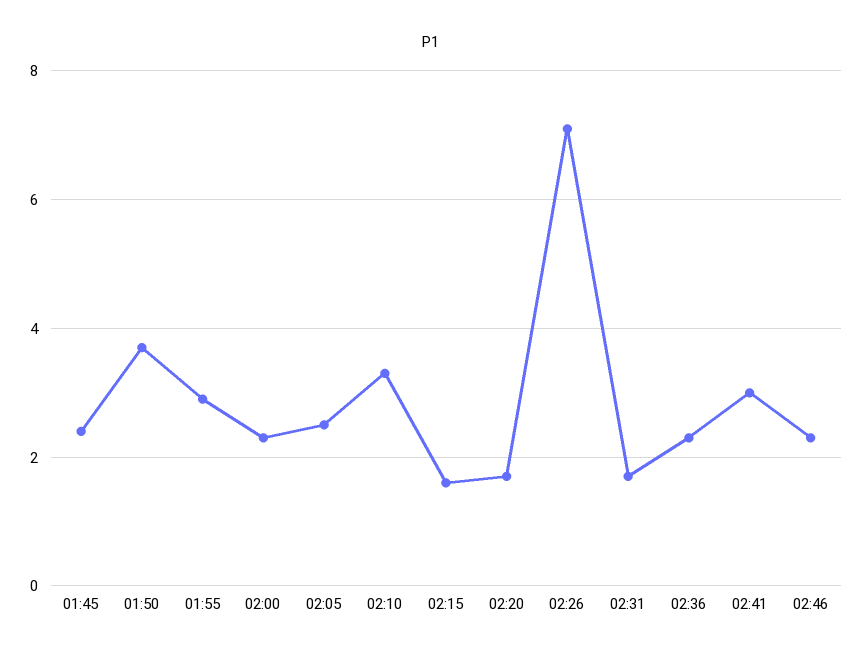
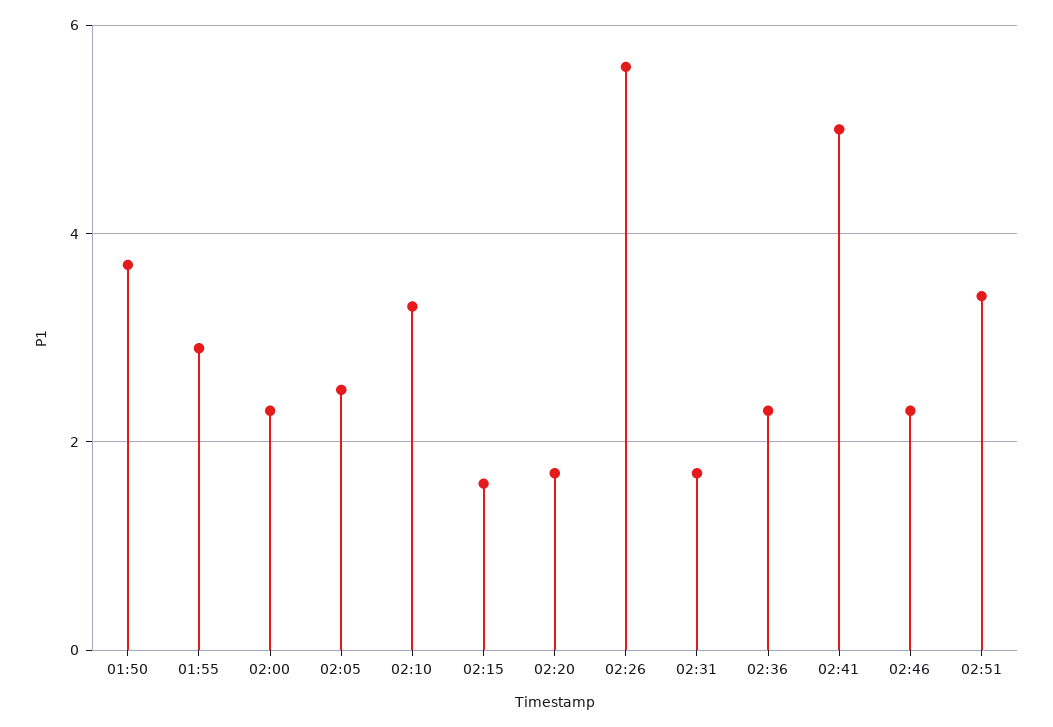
01:45: 2.5 -> none
02:26: 7 -> 5.5
02:41: 3 -> 5
02:51: none -> 3.5

